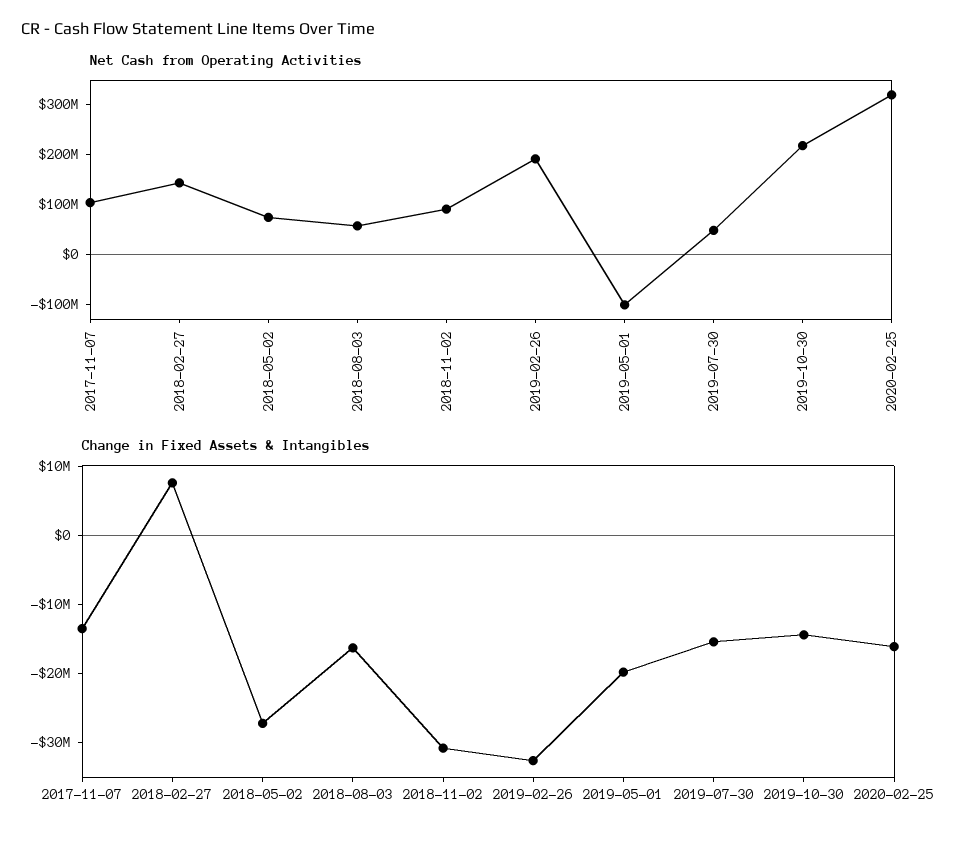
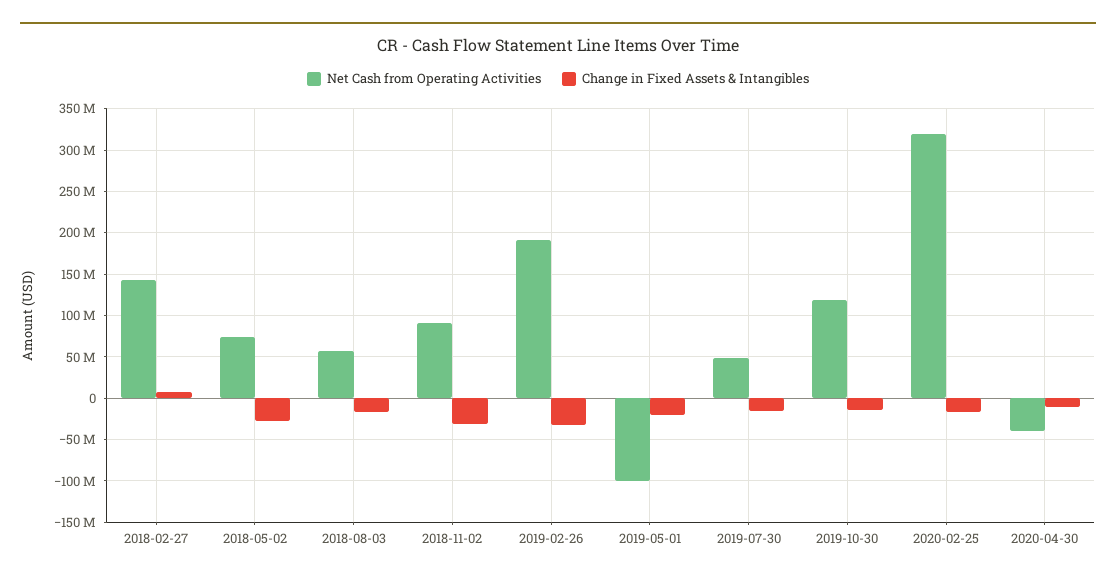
Net Cash from Operating Activities, 2017-11-07: 100000000 -> none
Net Cash from Operating Activities, 2019-10-30: 220000000 -> 120000000
Change in Fixed Assets & Intangibles, 2017-11-07: -14000000 -> none
Net Cash from Operating Activities, 2020-04-30: none -> -40000000
Change in Fixed Assets & Intangibles, 2020-04-30: none -> -10000000

